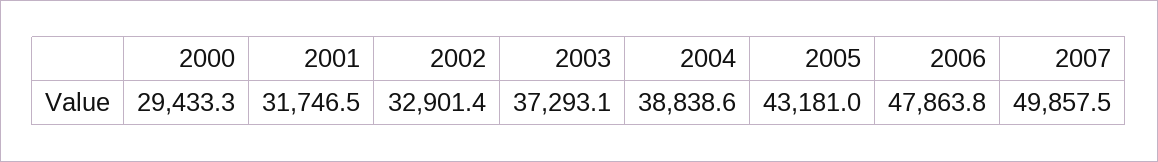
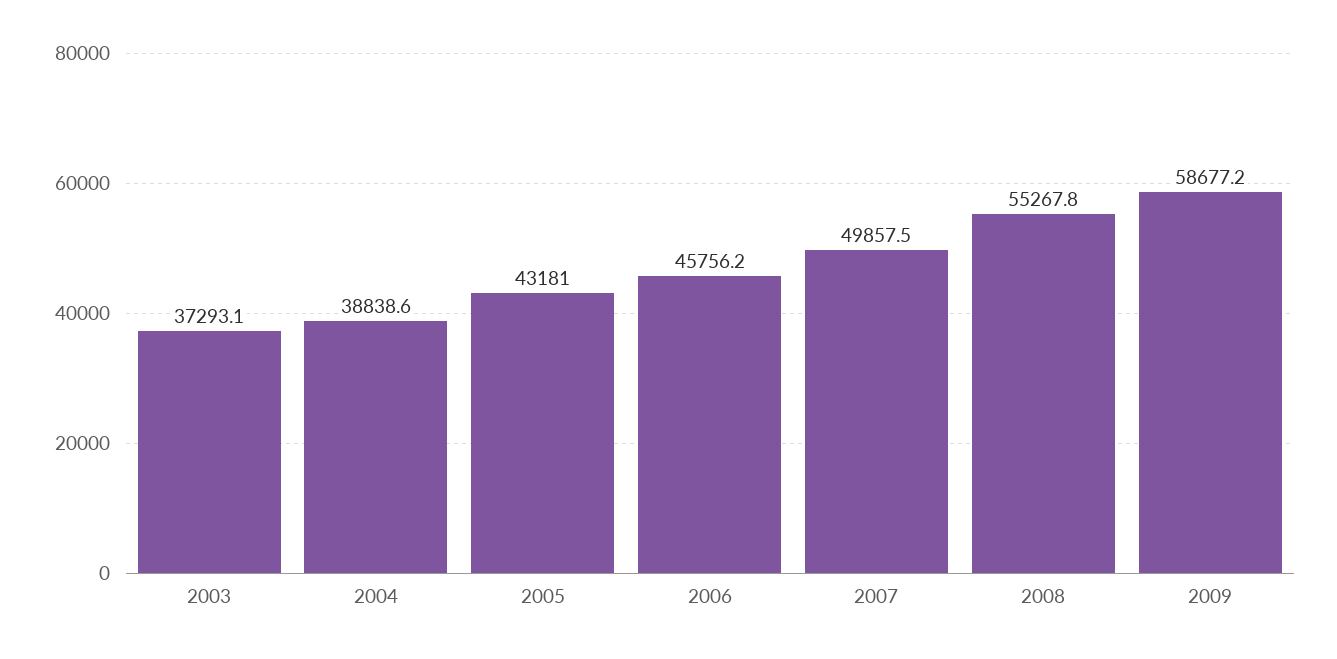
2000: 29433.3 -> none
2001: 31746.5 -> none
2002: 32901.4 -> none
2006: 47863.8 -> 45756.2
2008: none -> 55267.8
2009: none -> 58677.2

